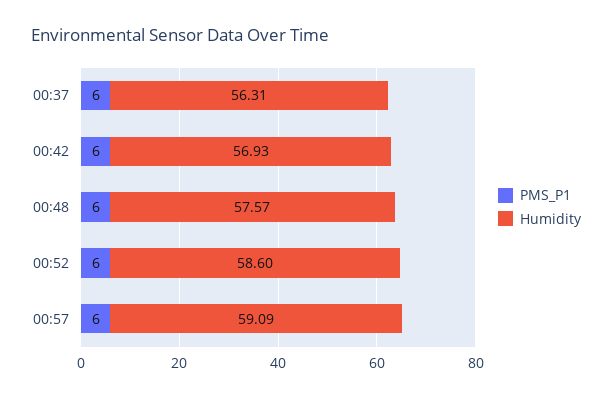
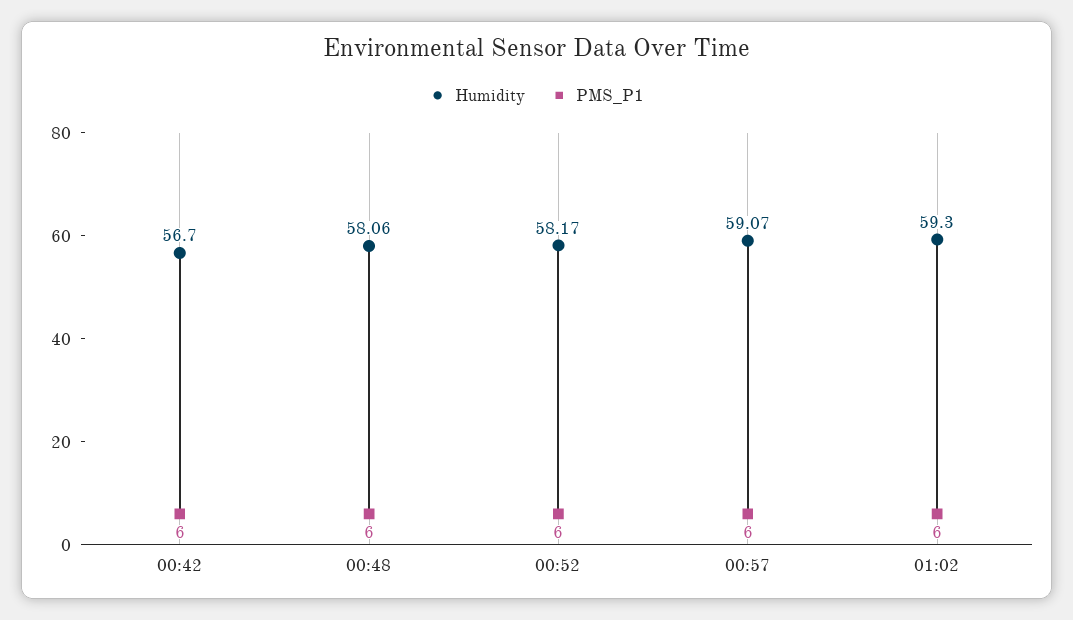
PMS_P1, 00:37: 6 -> none
Humidity, 00:37: 56.31 -> none
Humidity, 00:42: 56.93 -> 56.7
Humidity, 00:48: 57.57 -> 58.06
Humidity, 00:52: 58.6 -> 58.17
Humidity, 00:57: 59.09 -> 59.07
Humidity, 01:02: none -> 59.3
PMS_P1, 01:02: none -> 6

